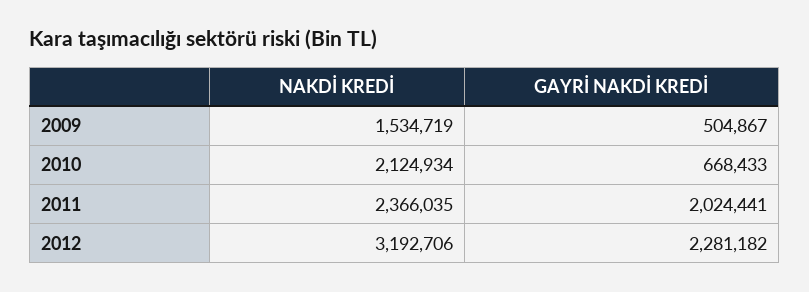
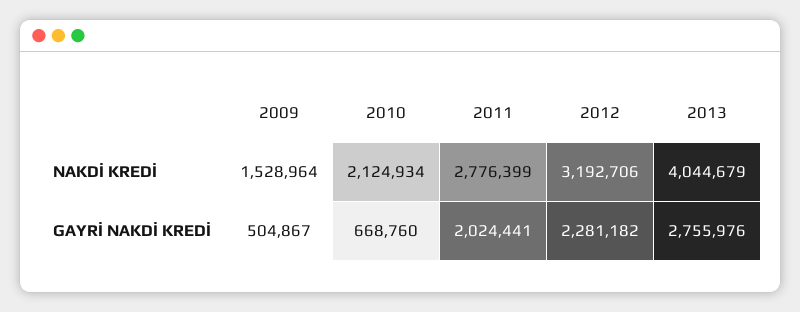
NAKDİ KREDİ, 2009: 1534719 -> 1528964
GAYRİ NAKDİ KREDİ, 2010: 668433 -> 668760
NAKDİ KREDİ, 2011: 2366035 -> 2776399
NAKDİ KREDİ, 2013: none -> 4044679
GAYRİ NAKDİ KREDİ, 2013: none -> 2755976

